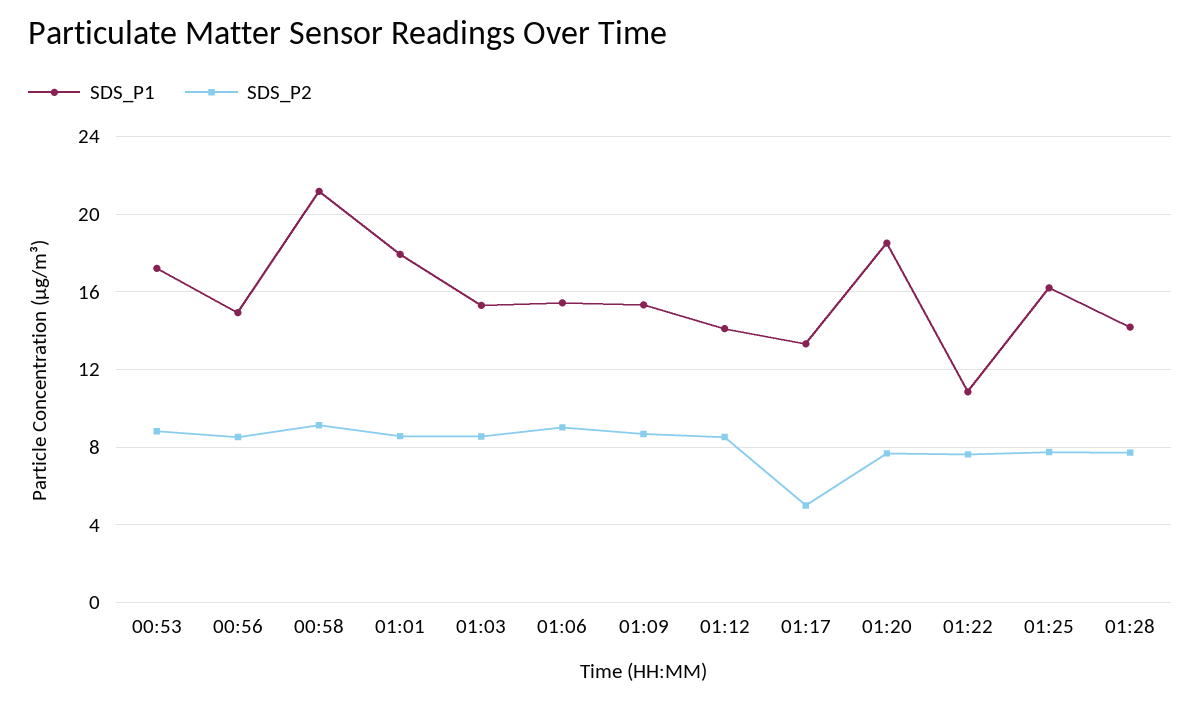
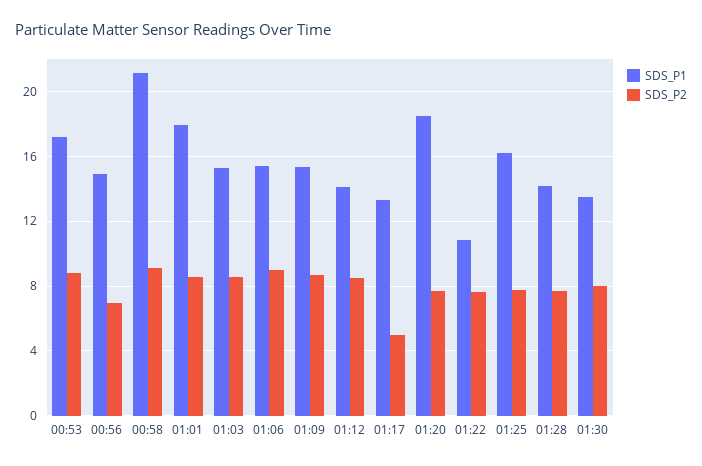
SDS_P2, 00:56: 8.5 -> 7
SDS_P1, 01:30: none -> 13.5
SDS_P2, 01:30: none -> 8

